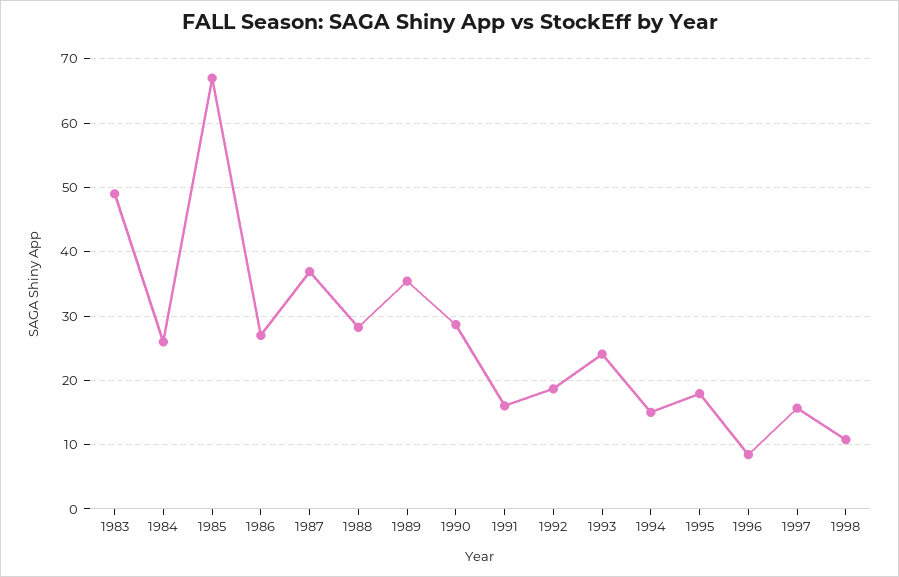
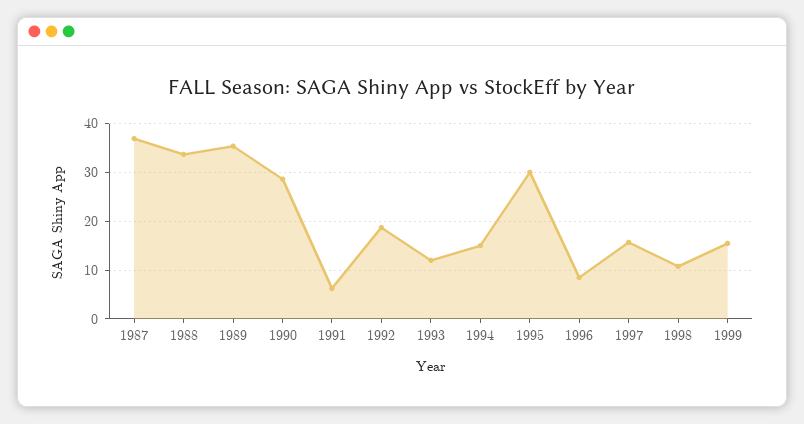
1983: 49 -> none
1984: 26 -> none
1985: 67 -> none
1986: 27 -> none
1988: 28 -> 34
1991: 16 -> 6
1993: 24 -> 12
1995: 18 -> 30
1999: none -> 16

